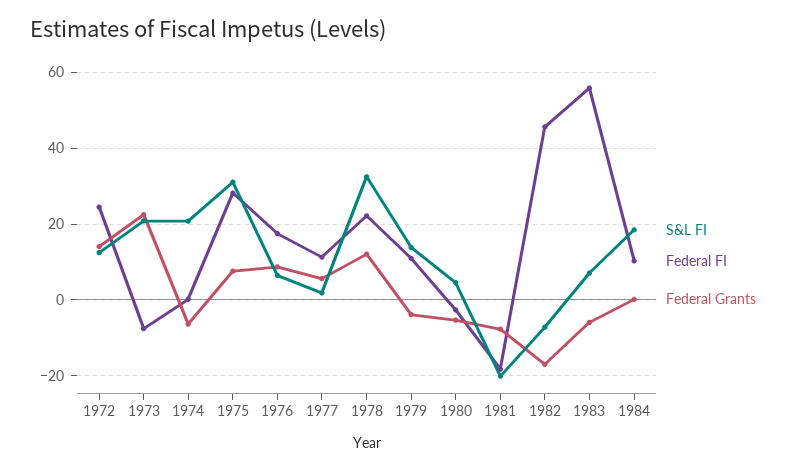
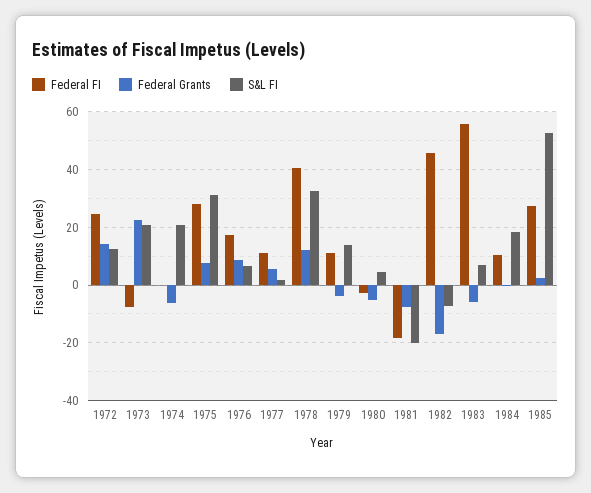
Federal FI, 1978: 22 -> 40
Federal FI, 1985: none -> 27.5
Federal Grants, 1985: none -> 2.5
S&L FI, 1985: none -> 52.5

